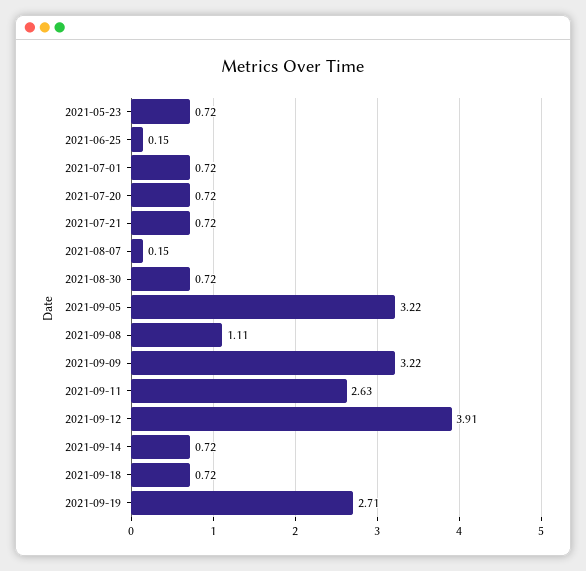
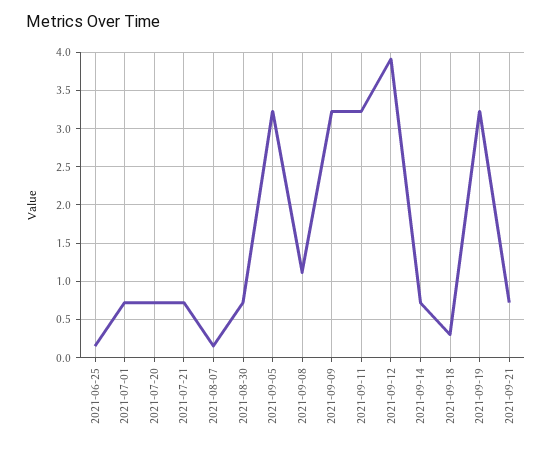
2021-05-23: 0.72 -> none
2021-09-11: 2.63 -> 3.2
2021-09-18: 0.72 -> 0.3
2021-09-19: 2.71 -> 3.2
2021-09-21: none -> 0.7

